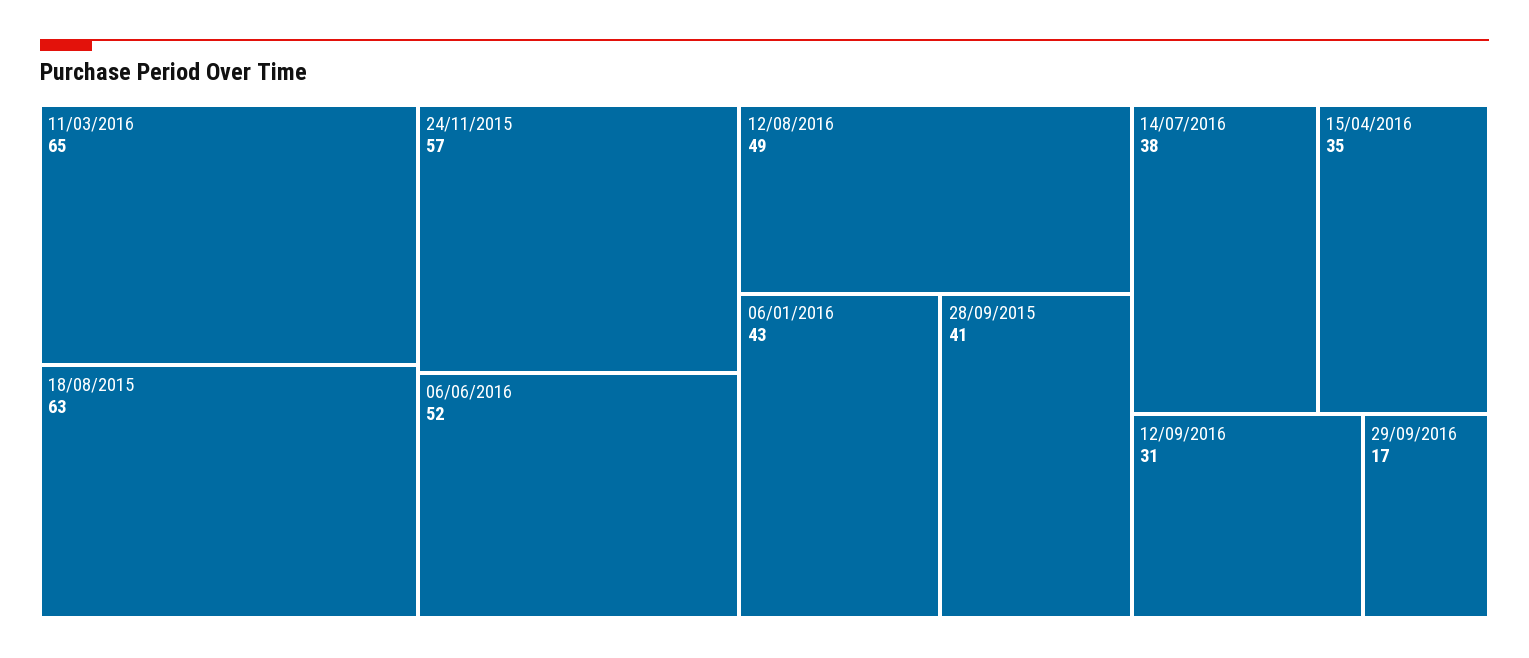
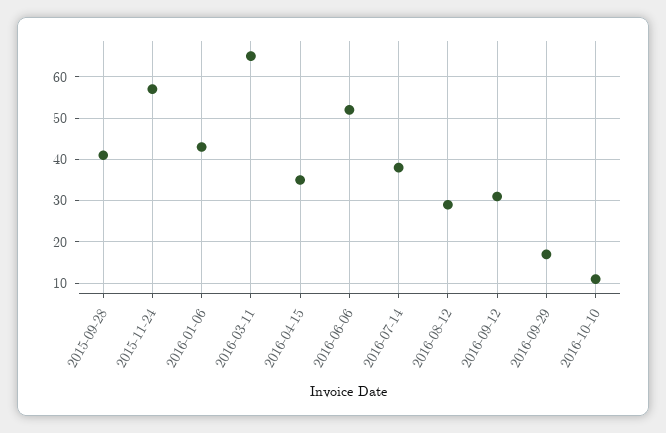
18/08/2015: 63 -> none
12/08/2016: 49 -> 30
2016-10-10: none -> 10

